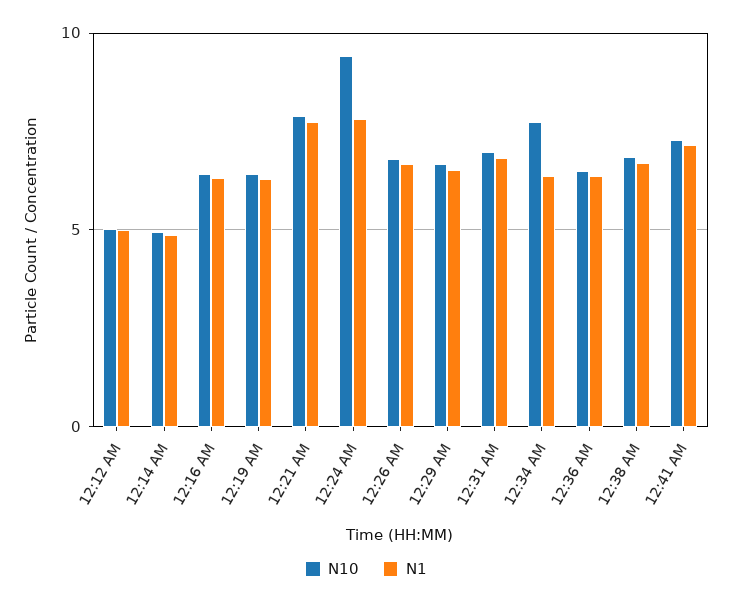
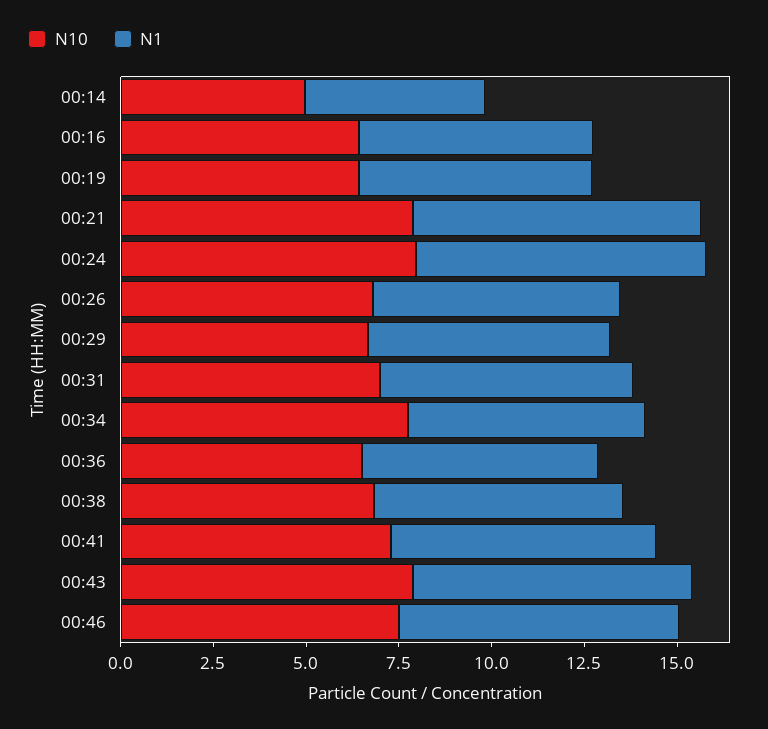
N10, 12:12 AM: 5 -> none
N1, 12:12 AM: 5 -> none
N10, 12:24 AM: 9.5 -> 8
N10, 00:43: none -> 8
N1, 00:43: none -> 7.5
N10, 00:46: none -> 7.5
N1, 00:46: none -> 7.5

